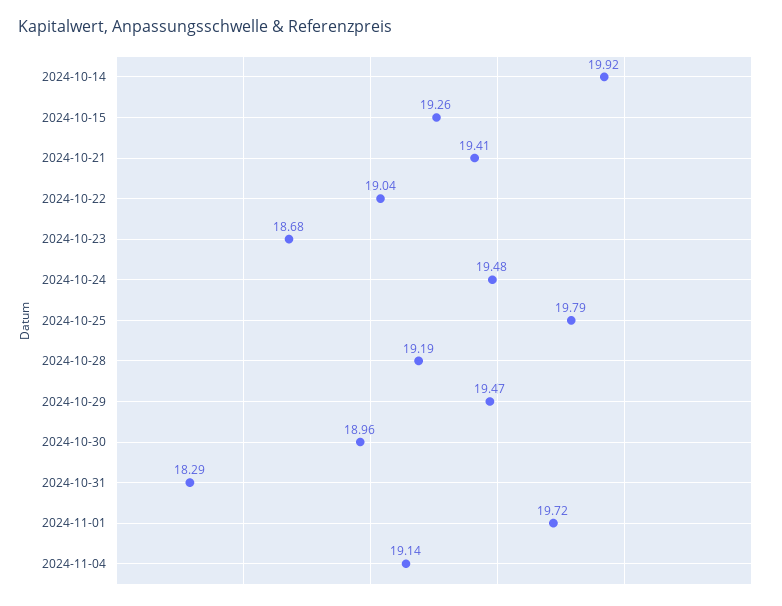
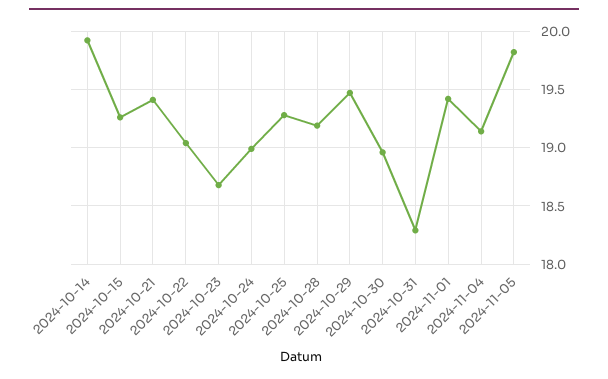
2024-10-24: 19.48 -> 19
2024-10-25: 19.79 -> 19.3
2024-11-01: 19.72 -> 19.4
2024-11-05: none -> 19.8

